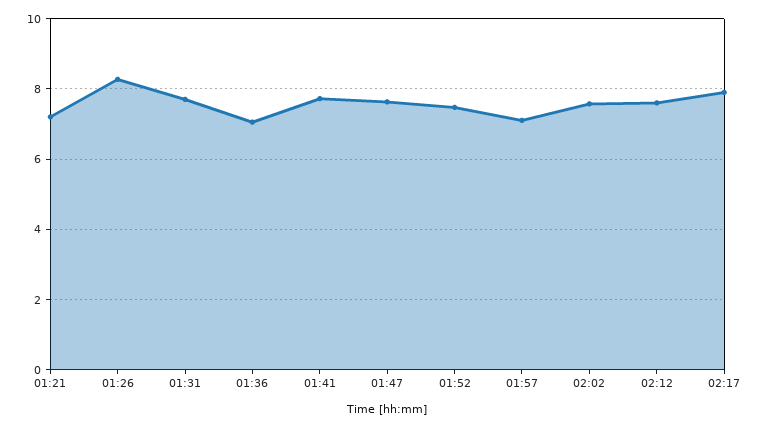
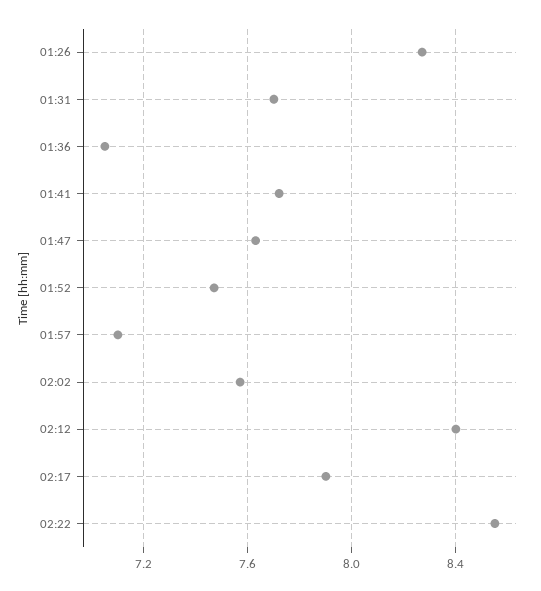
01:21: 7.2 -> none
02:12: 7.6 -> 8.4
02:22: none -> 8.55

